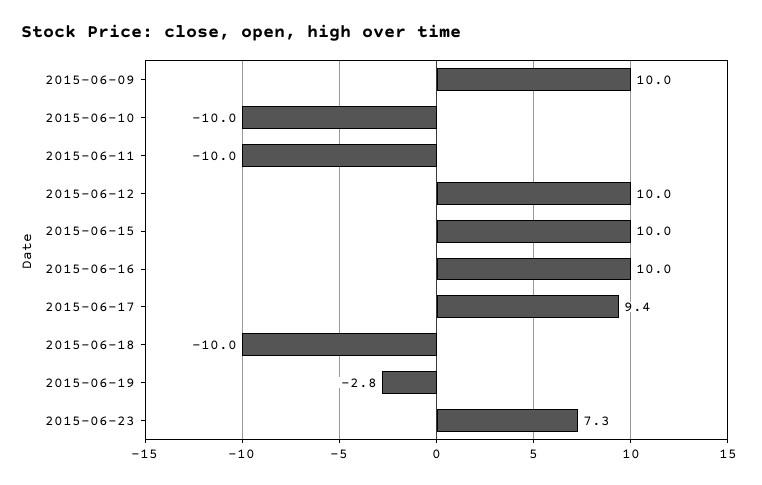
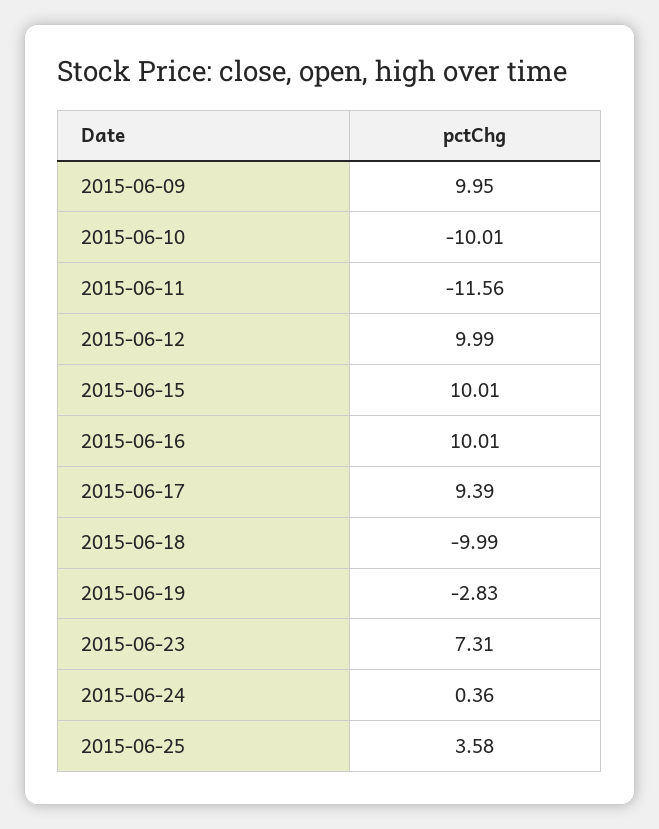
2015-06-11: -10 -> -11.56
2015-06-24: none -> 0.36
2015-06-25: none -> 3.58

